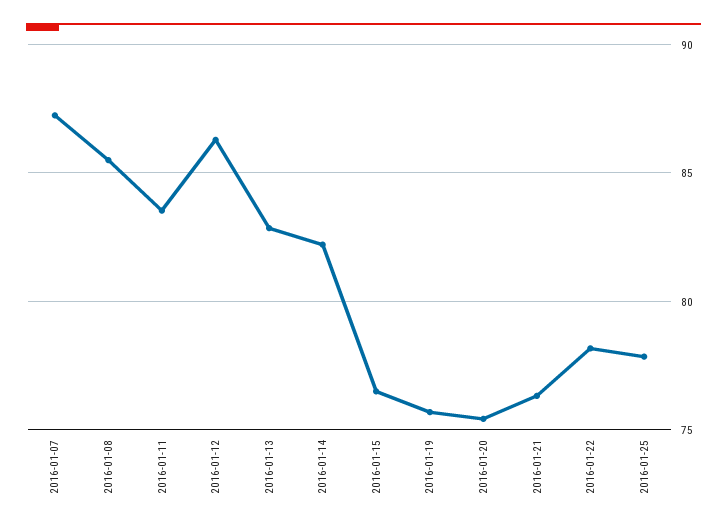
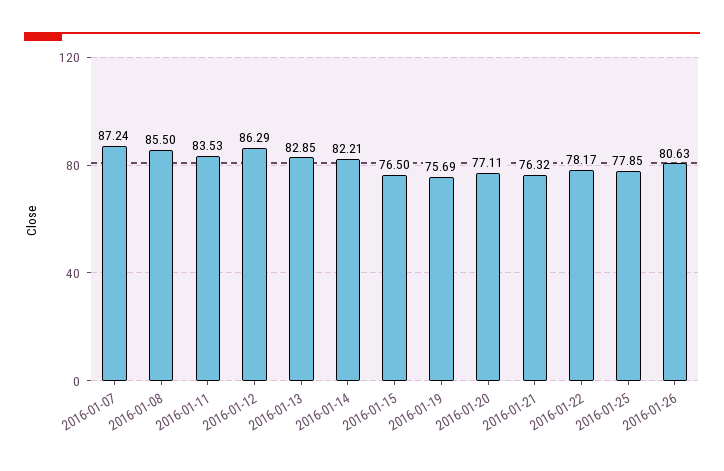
2016-01-20: 75.5 -> 77.11
2016-01-26: none -> 80.63

